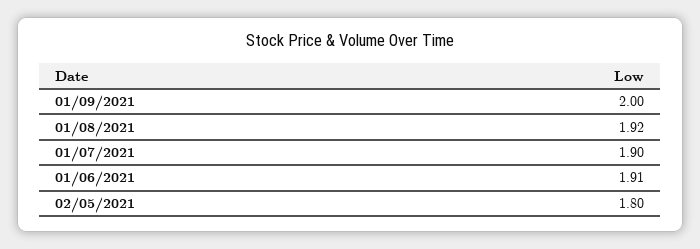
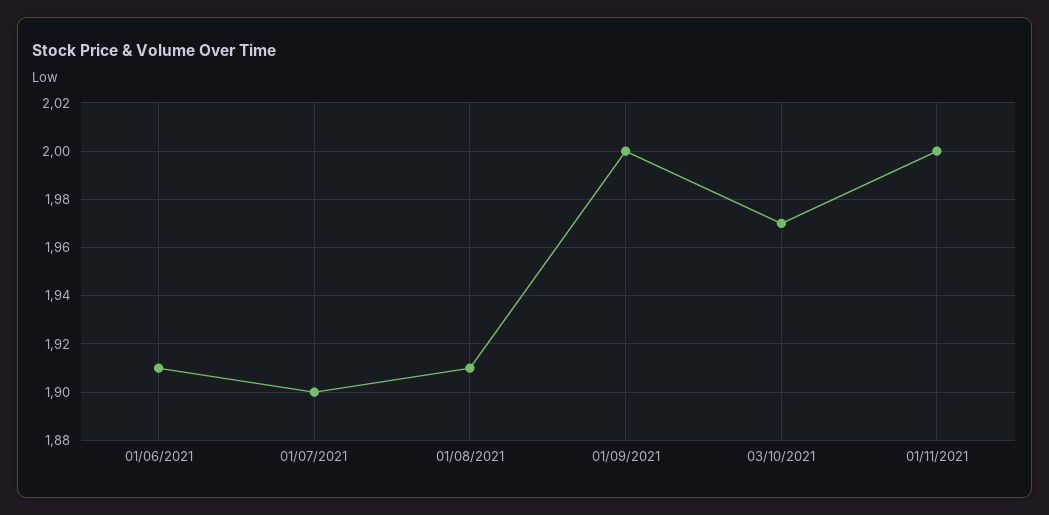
01/08/2021: 1.92 -> 1.91
02/05/2021: 1.8 -> none
03/10/2021: none -> 1.97
01/11/2021: none -> 2

